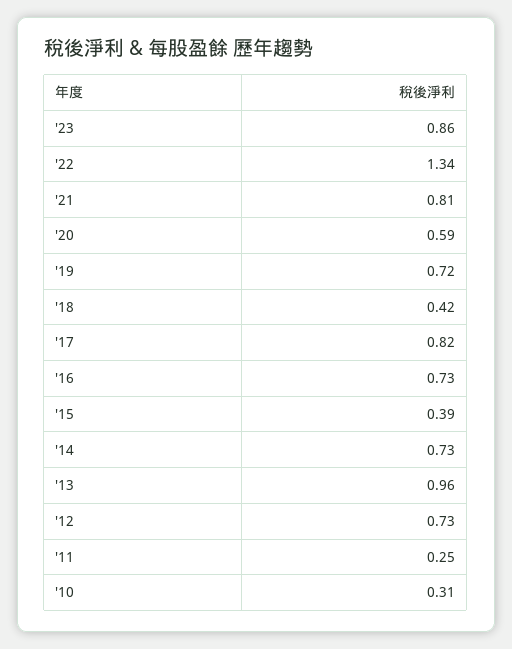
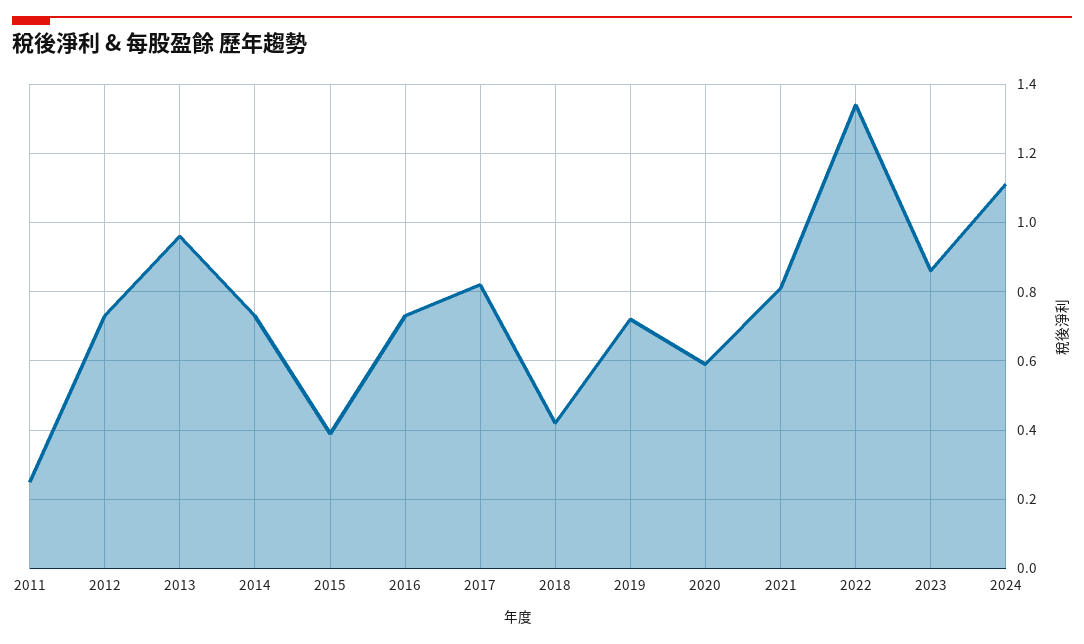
'10: 0.31 -> none
2024: none -> 1.1

